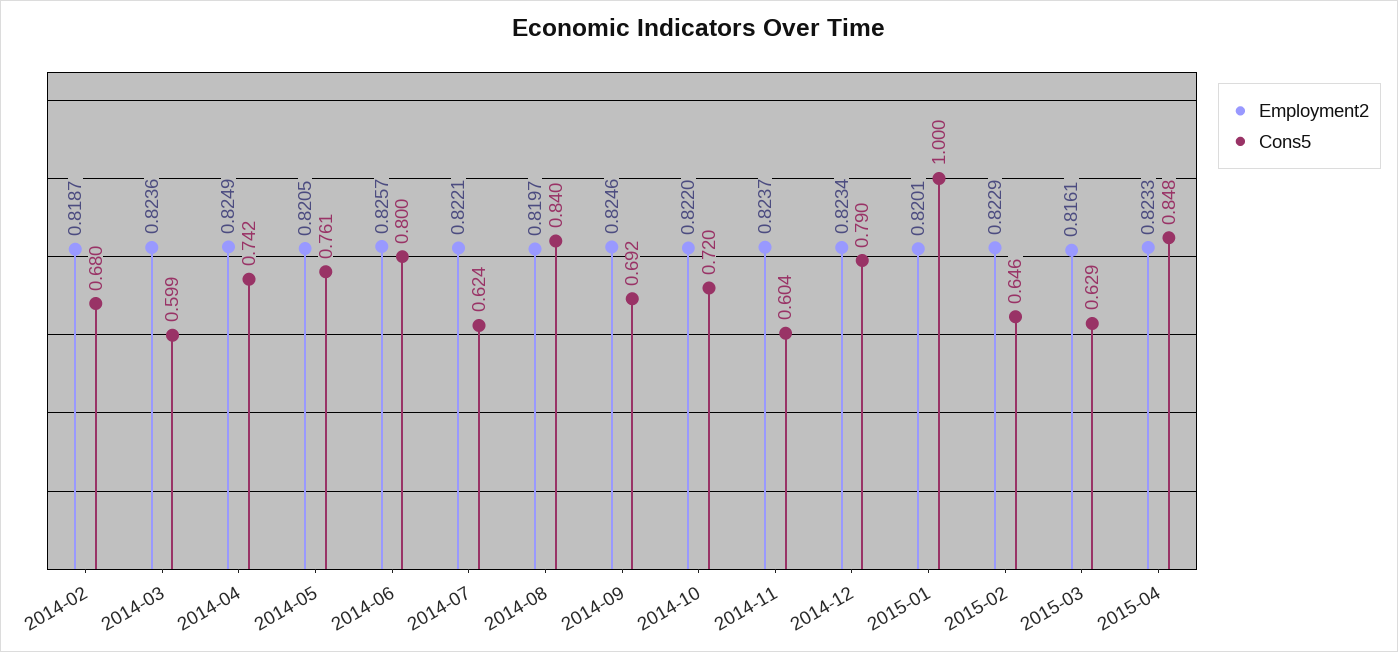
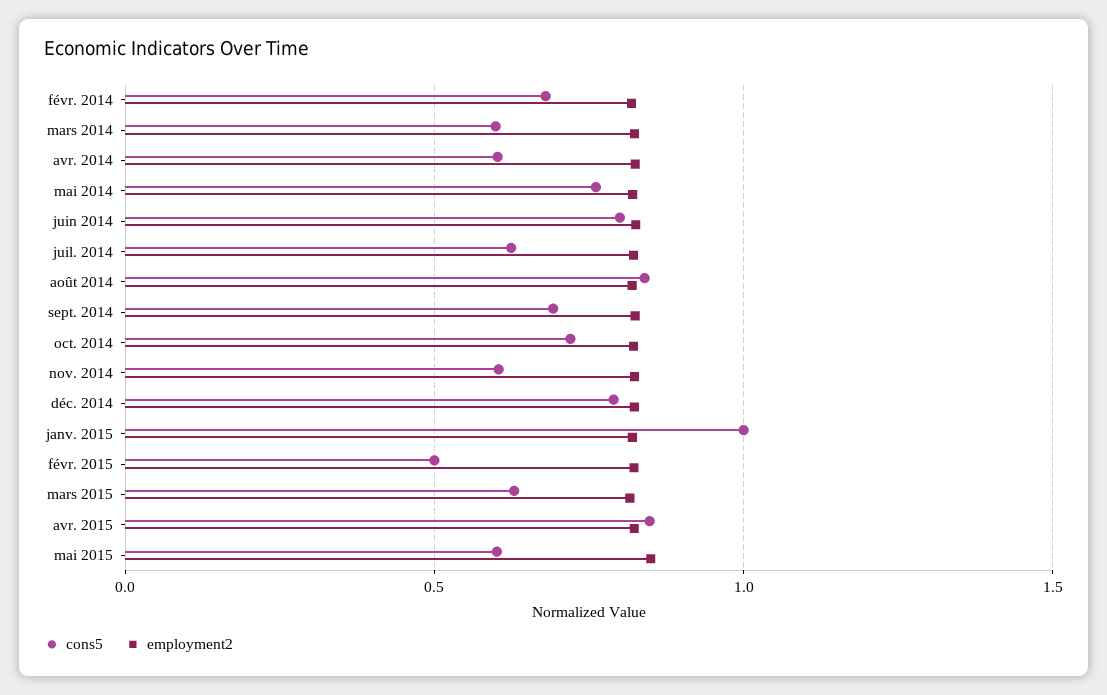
Cons5, 2014-04: 0.742 -> 0.6
Cons5, 2015-02: 0.646 -> 0.5
Cons5, mai 2015: none -> 0.6
Employment2, mai 2015: none -> 0.85

